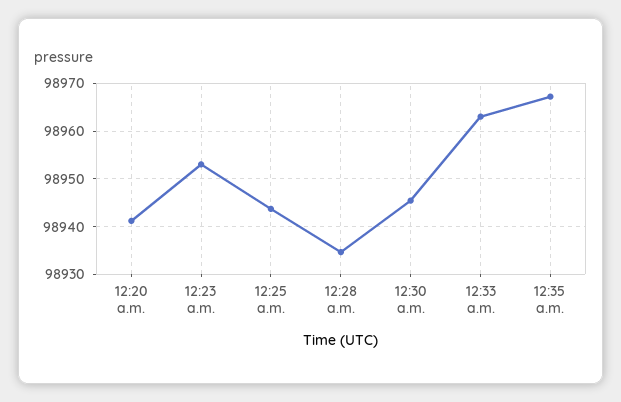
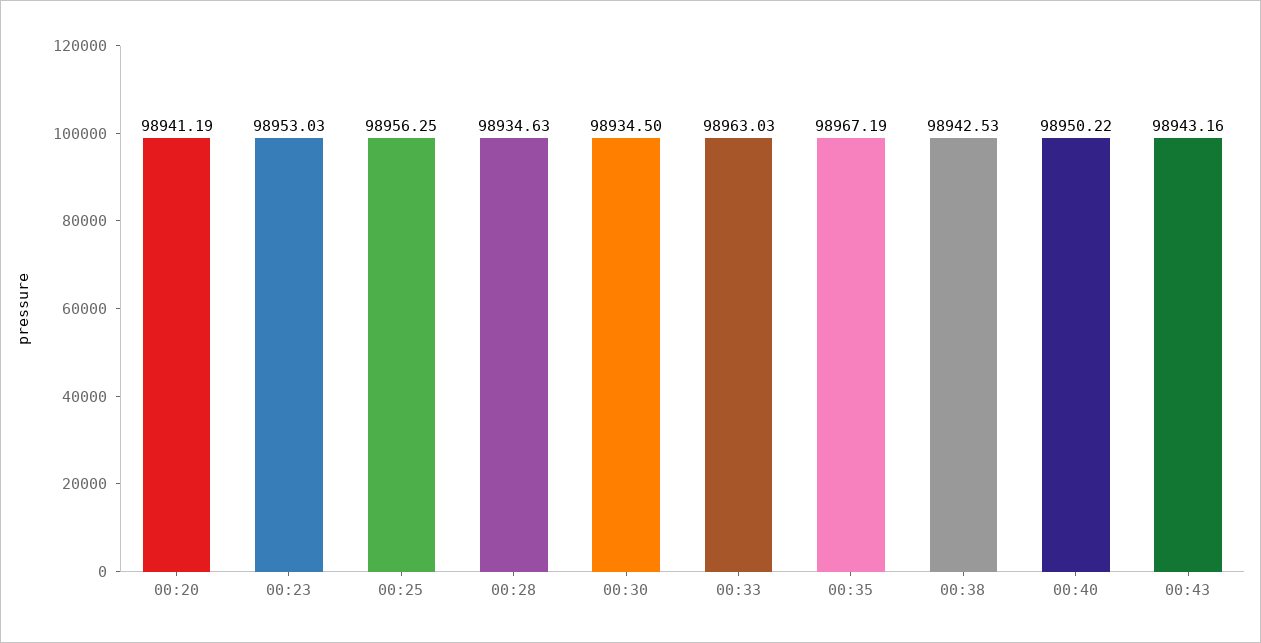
12:25 a.m.: 98944 -> 98956.25
12:30 a.m.: 98946 -> 98934.5
00:38: none -> 98942.53
00:40: none -> 98950.22
00:43: none -> 98943.16

